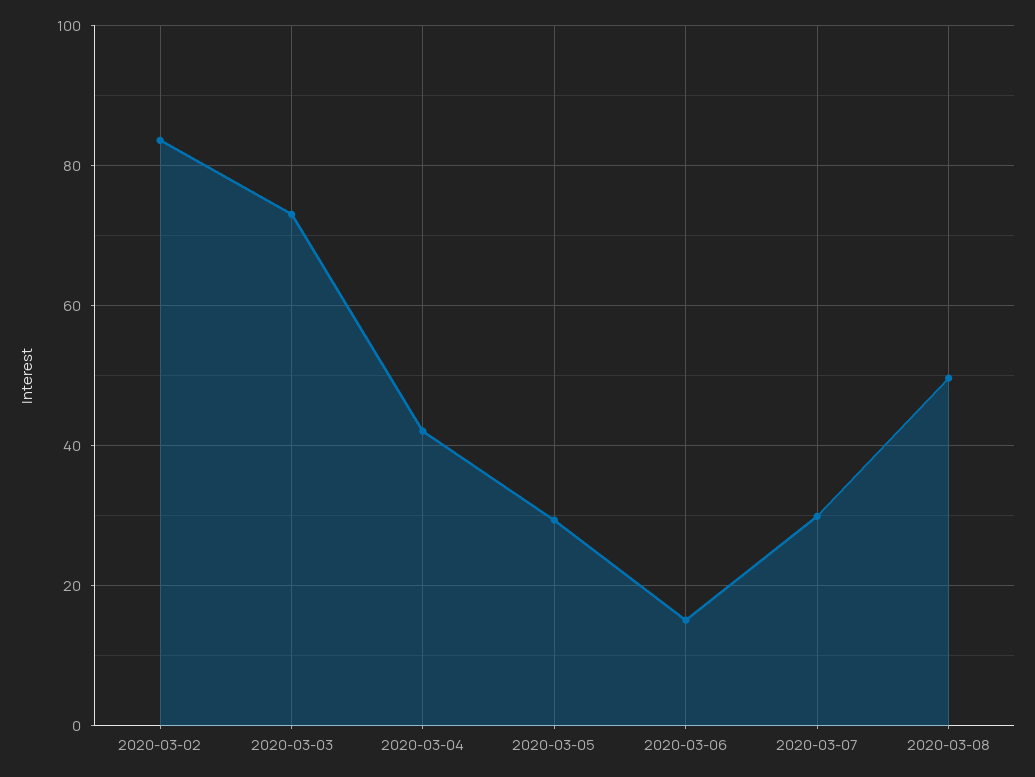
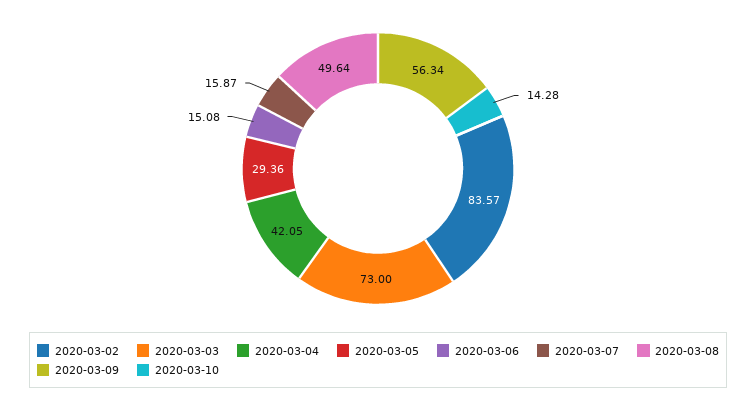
2020-03-07: 30 -> 15.87
2020-03-09: none -> 56.34
2020-03-10: none -> 14.28

